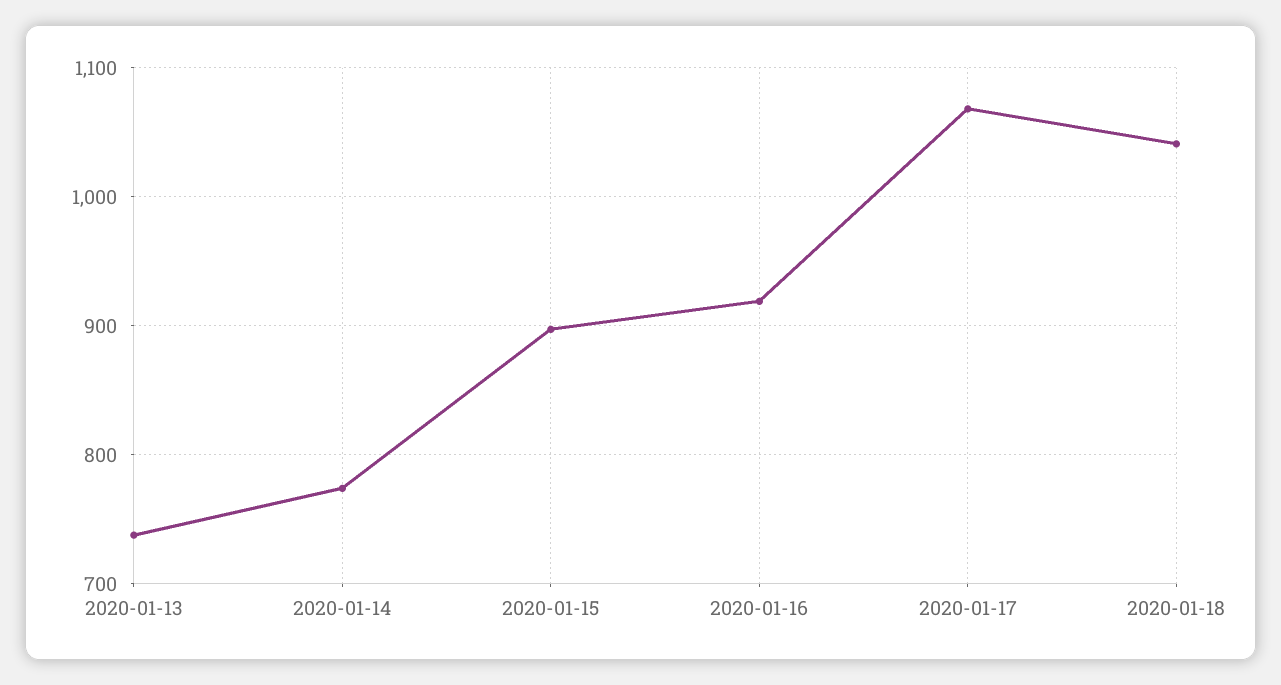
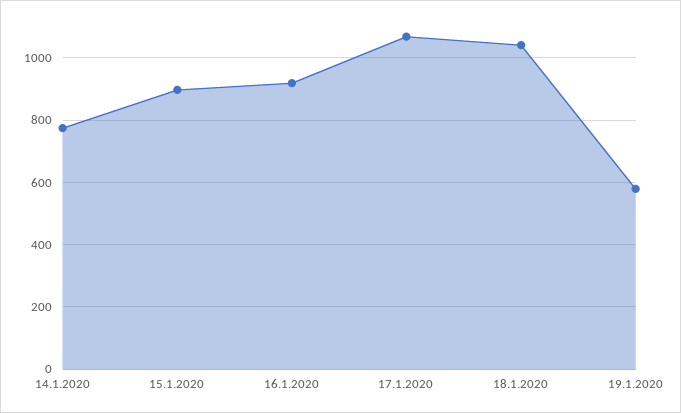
2020-01-13: 740 -> none
19.1.2020: none -> 580

